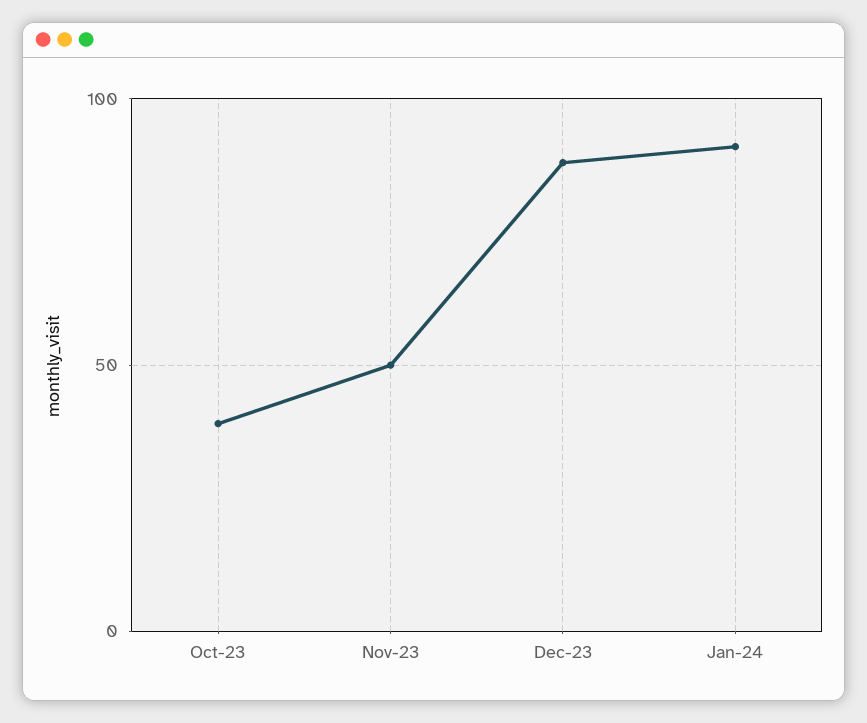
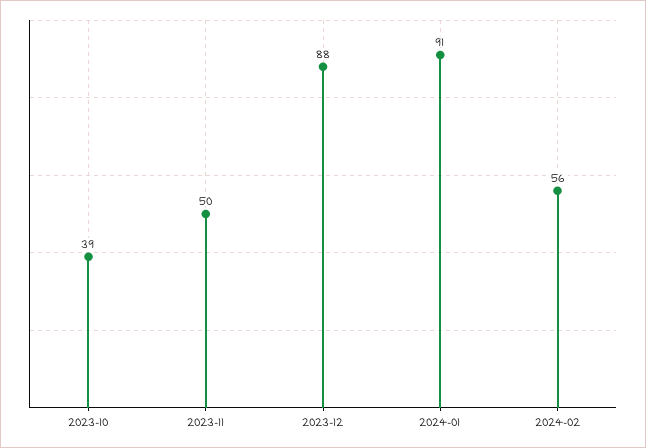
2024-02: none -> 56

